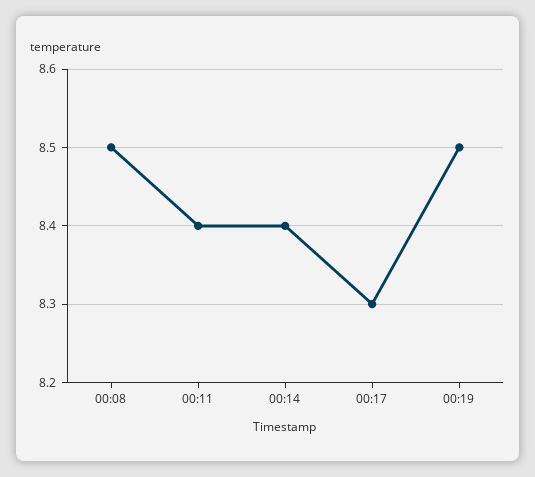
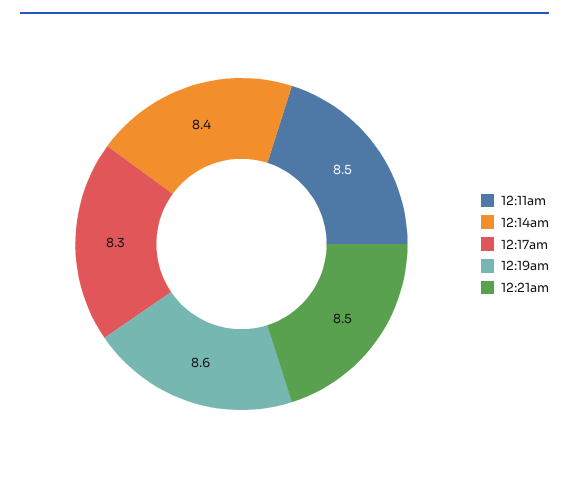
00:08: 8.5 -> none
00:11: 8.4 -> 8.5
00:19: 8.5 -> 8.6
12:21am: none -> 8.5

